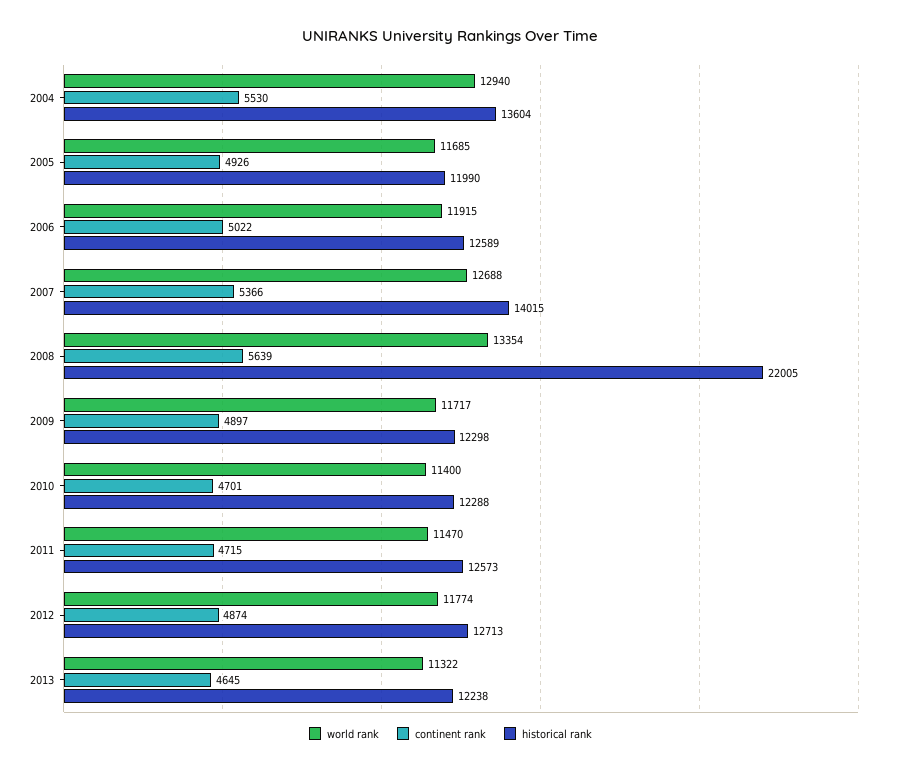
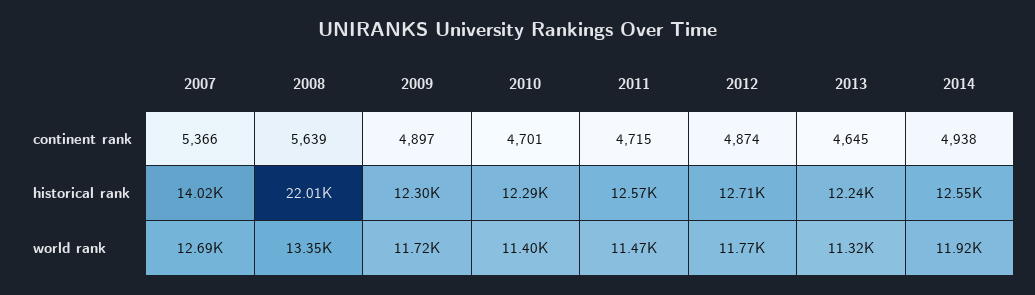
world rank, 2004: 12940 -> none
continent rank, 2004: 5530 -> none
historical rank, 2004: 13604 -> none
world rank, 2005: 11685 -> none
continent rank, 2005: 4926 -> none
historical rank, 2005: 11990 -> none
world rank, 2006: 11915 -> none
continent rank, 2006: 5022 -> none
historical rank, 2006: 12589 -> none
continent rank, 2014: none -> 4938
historical rank, 2014: none -> 12550
world rank, 2014: none -> 11920

